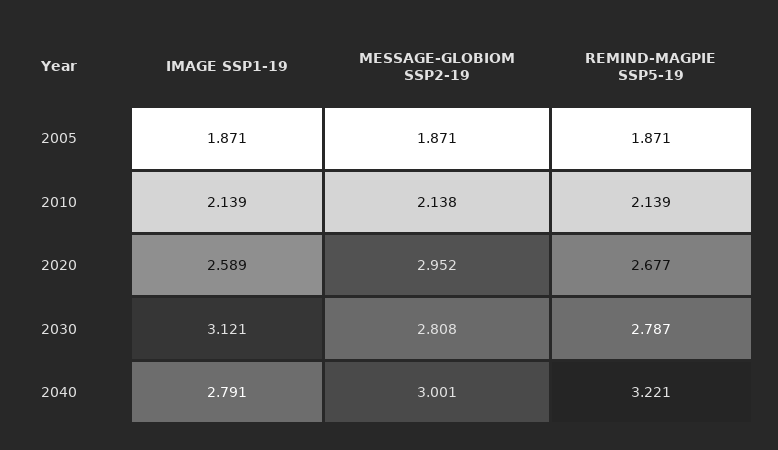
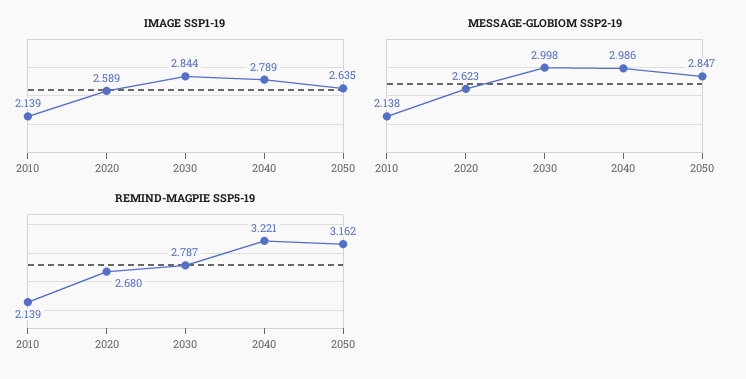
IMAGE SSP1-19, 2005: 1.871 -> none
MESSAGE-GLOBIOM SSP2-19, 2005: 1.871 -> none
REMIND-MAGPIE SSP5-19, 2005: 1.871 -> none
MESSAGE-GLOBIOM SSP2-19, 2020: 2.952 -> 2.623
REMIND-MAGPIE SSP5-19, 2020: 2.677 -> 2.68
IMAGE SSP1-19, 2030: 3.121 -> 2.844
MESSAGE-GLOBIOM SSP2-19, 2030: 2.808 -> 2.998
IMAGE SSP1-19, 2040: 2.791 -> 2.789
MESSAGE-GLOBIOM SSP2-19, 2040: 3.001 -> 2.986
IMAGE SSP1-19, 2050: none -> 2.635
MESSAGE-GLOBIOM SSP2-19, 2050: none -> 2.847
REMIND-MAGPIE SSP5-19, 2050: none -> 3.162

